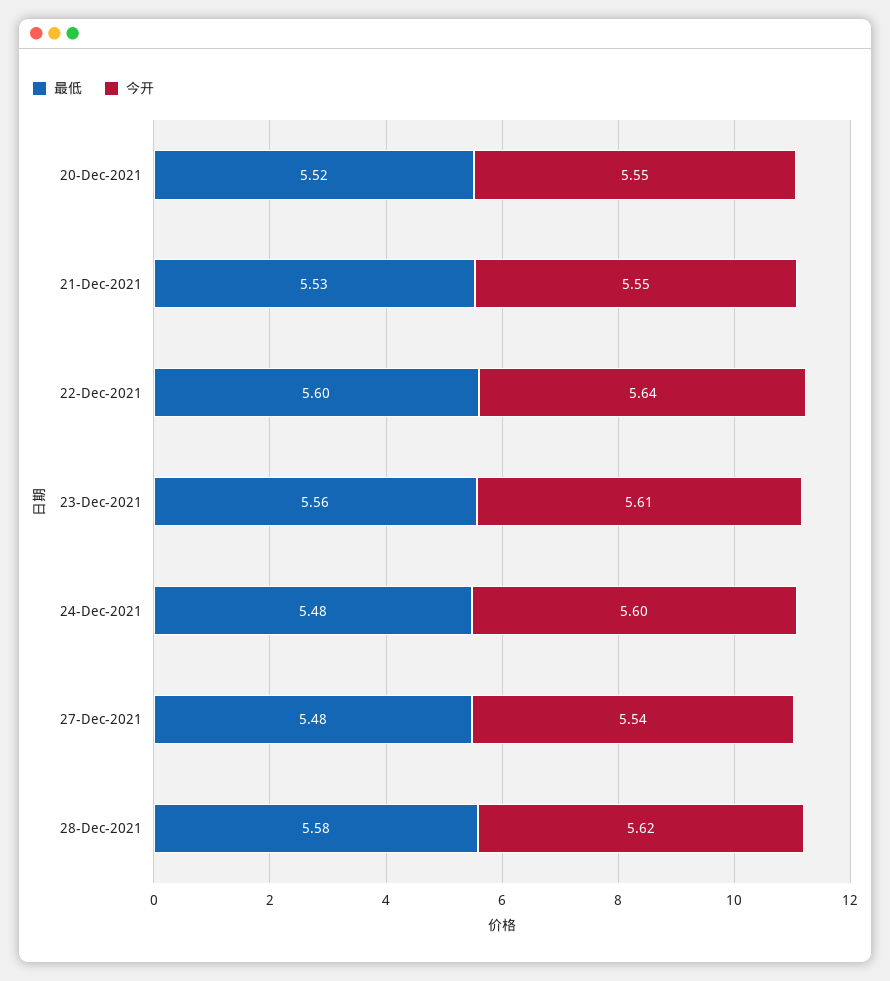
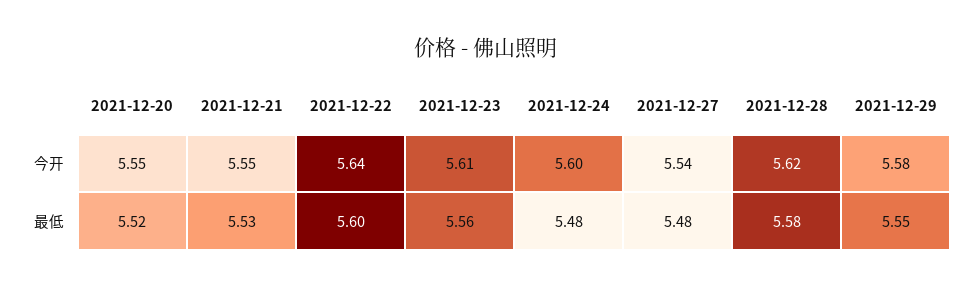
今开, 2021-12-29: none -> 5.58
最低, 2021-12-29: none -> 5.55

